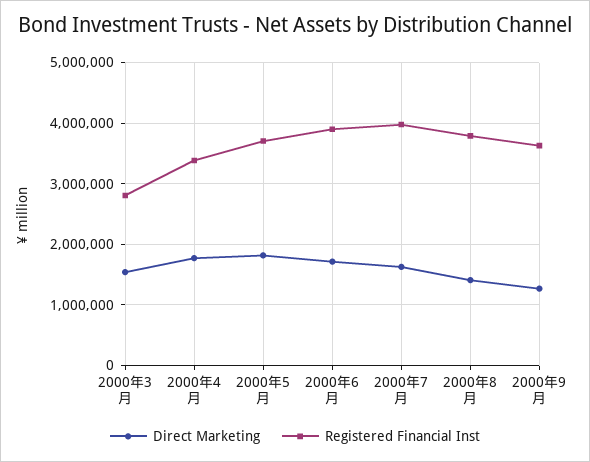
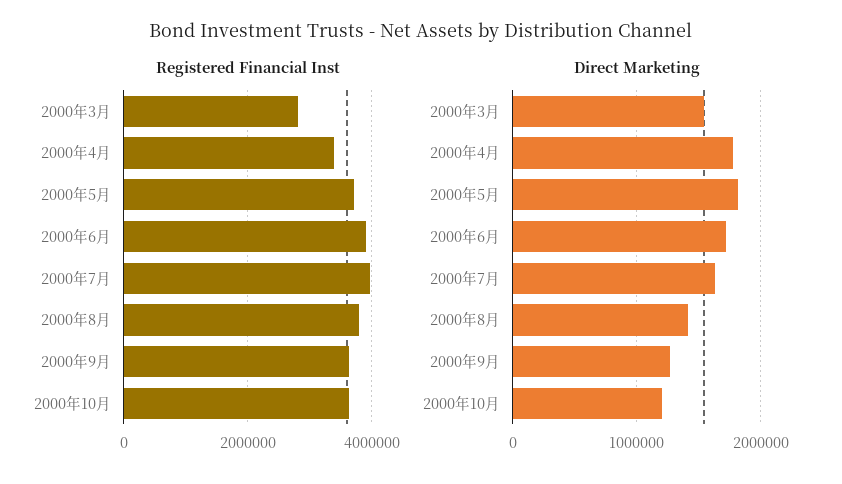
Registered Financial Inst, 2000年10月: none -> 3600000
Direct Marketing, 2000年10月: none -> 1200000

